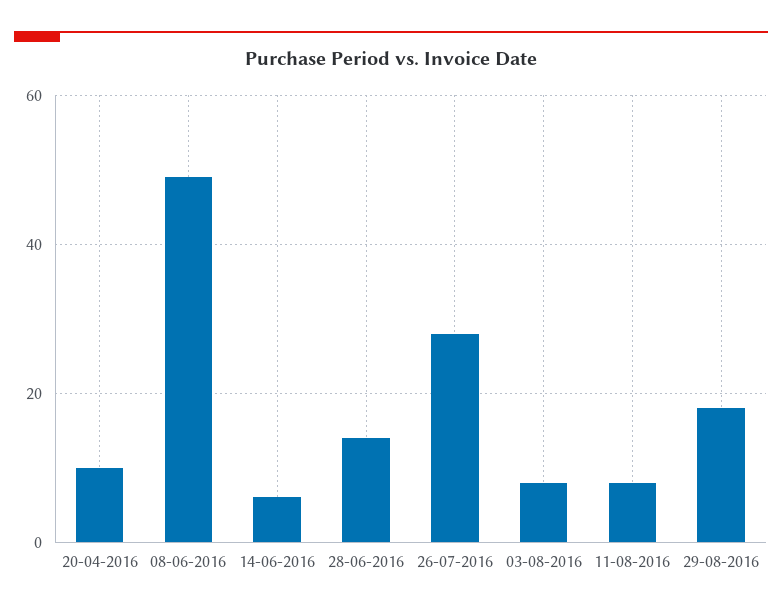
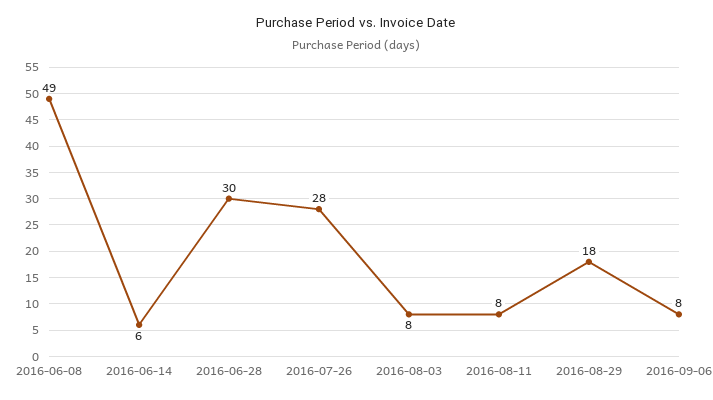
20-04-2016: 10 -> none
28-06-2016: 15 -> 30
2016-09-06: none -> 8

